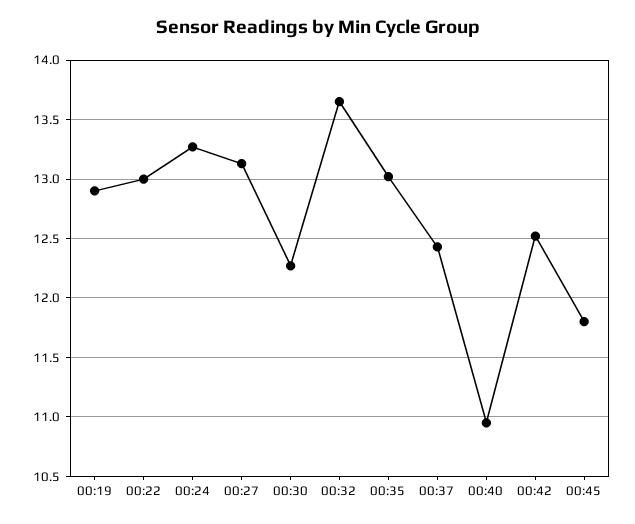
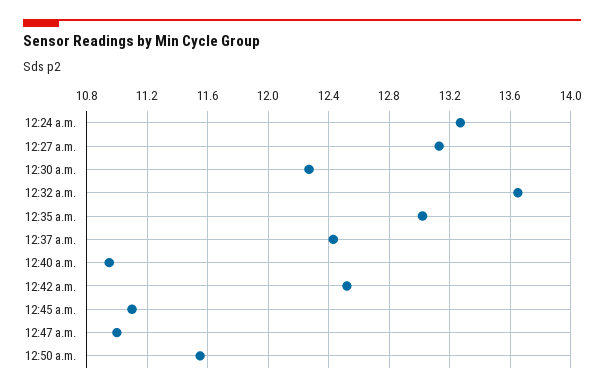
00:19: 12.9 -> none
00:22: 13 -> none
00:45: 11.8 -> 11.1
12:47 a.m.: none -> 11
12:50 a.m.: none -> 11.55

